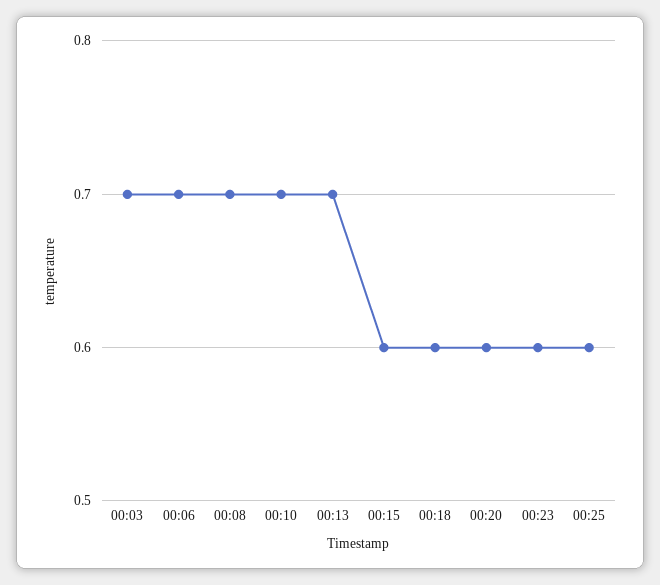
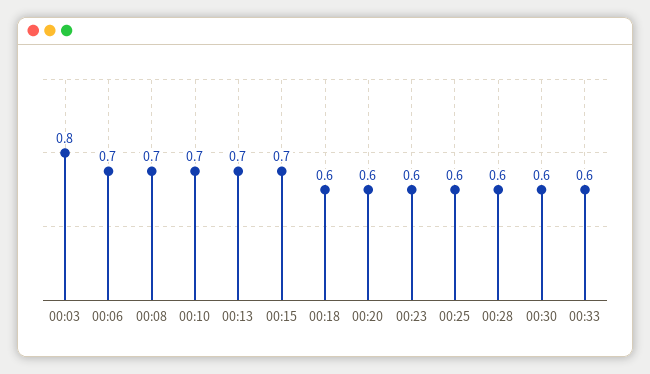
00:03: 0.7 -> 0.8
00:15: 0.6 -> 0.7
00:28: none -> 0.6
00:30: none -> 0.6
00:33: none -> 0.6

